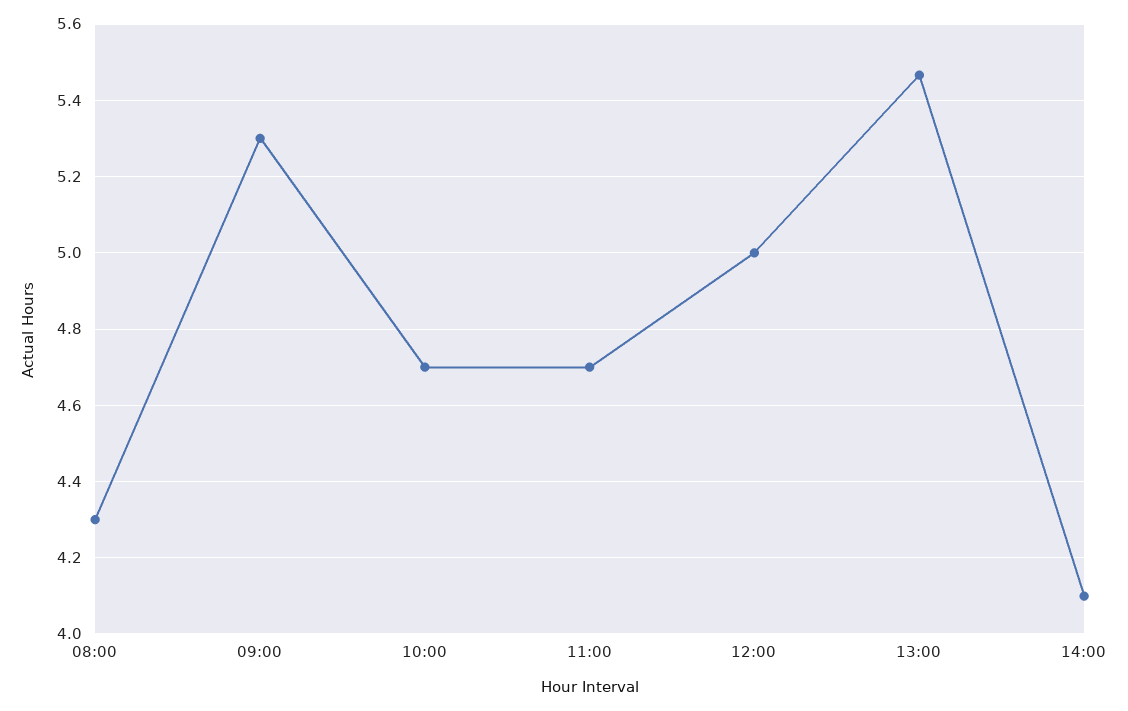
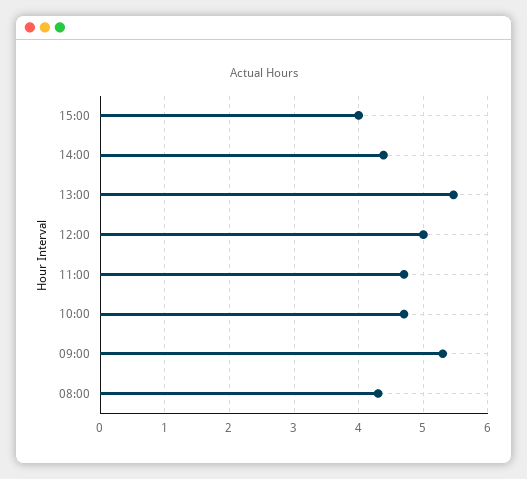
14:00: 4.1 -> 4.4
15:00: none -> 4

